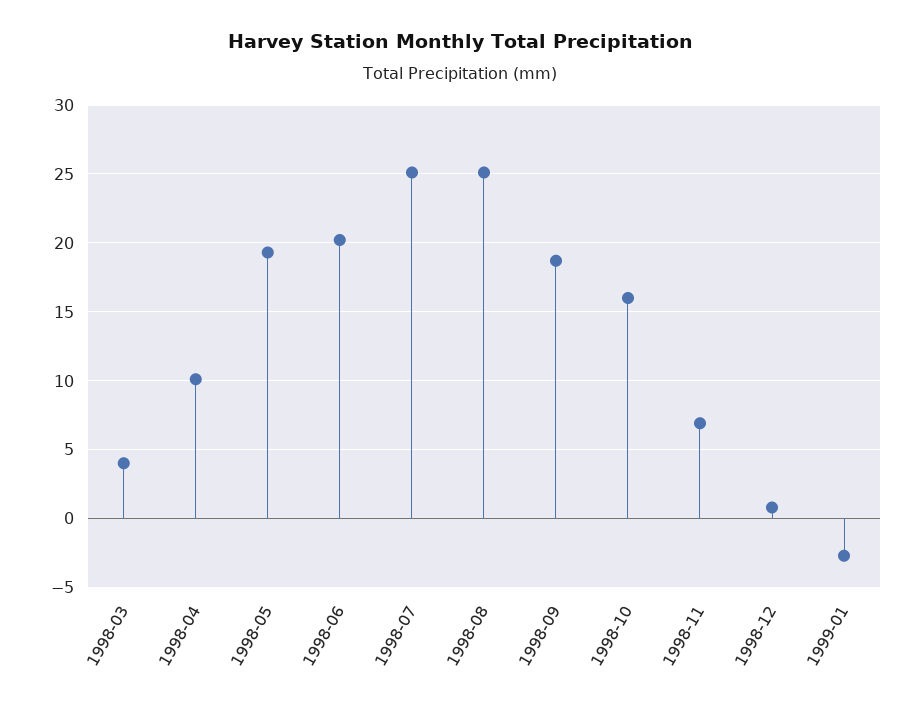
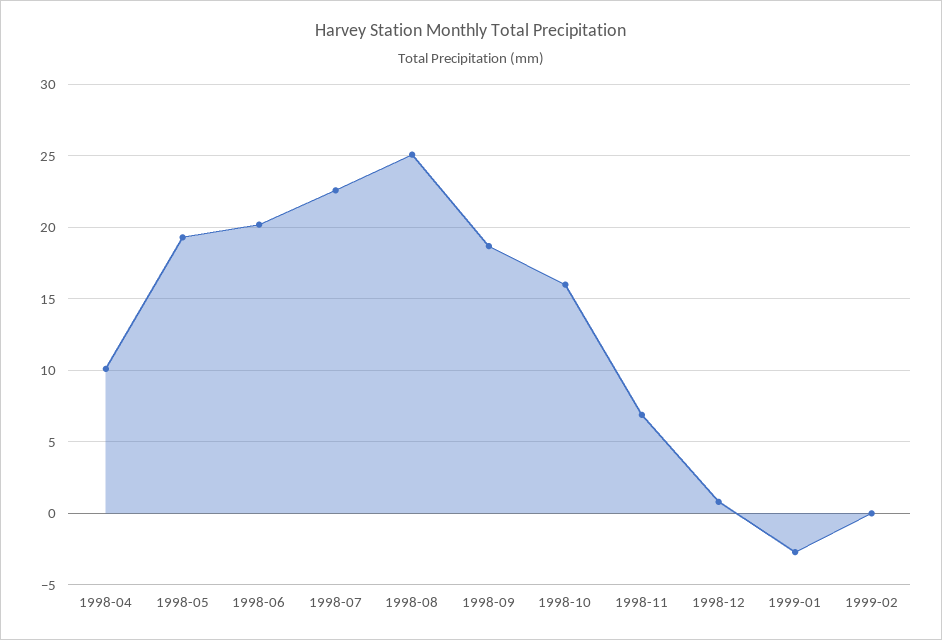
1998-03: 4 -> none
1998-07: 25 -> 22.5
1999-02: none -> 0

